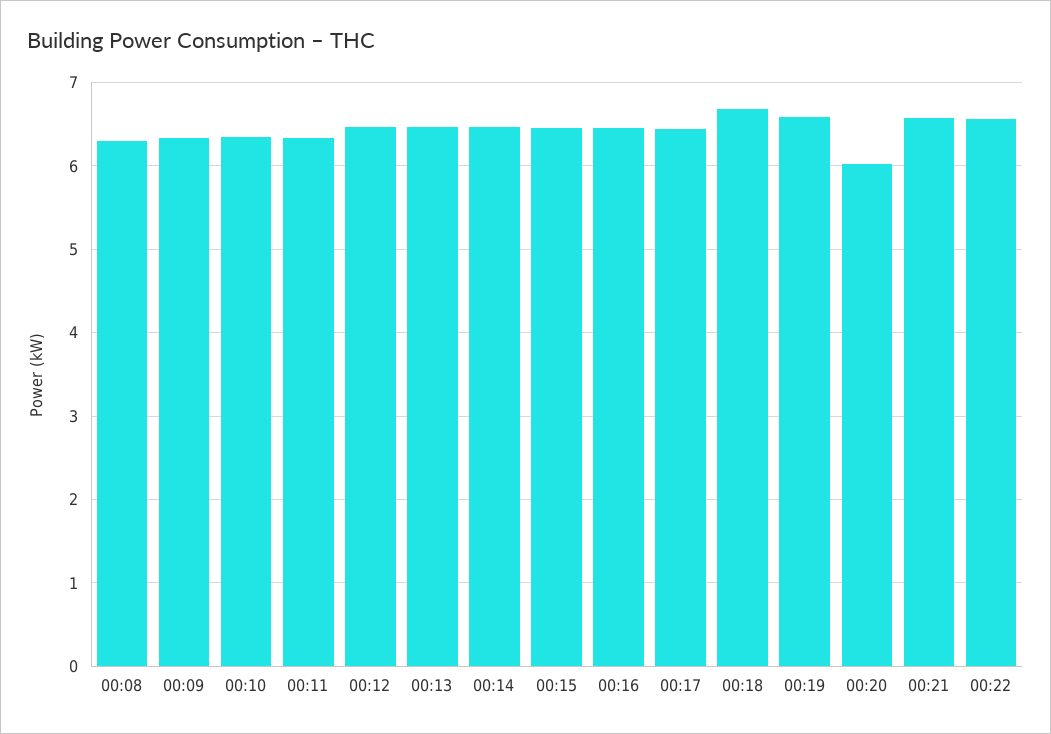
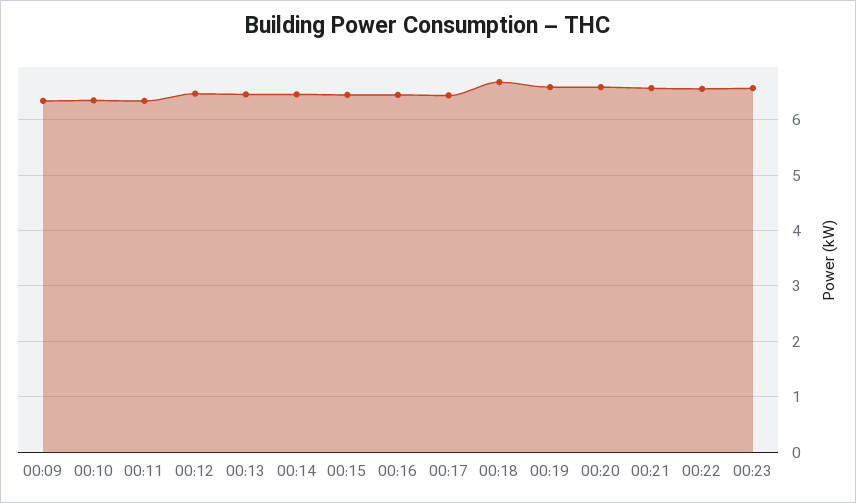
00:08: 6.3 -> none
00:20: 6 -> 6.6
00:23: none -> 6.6

